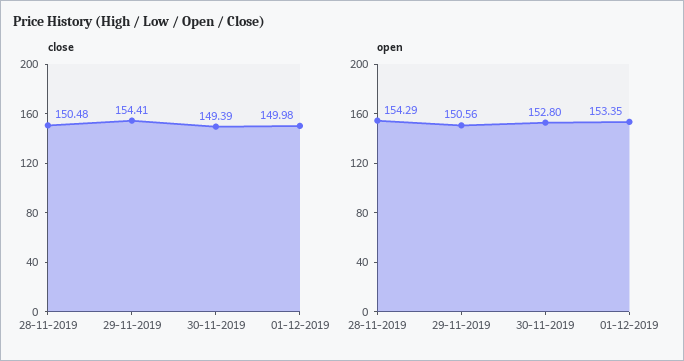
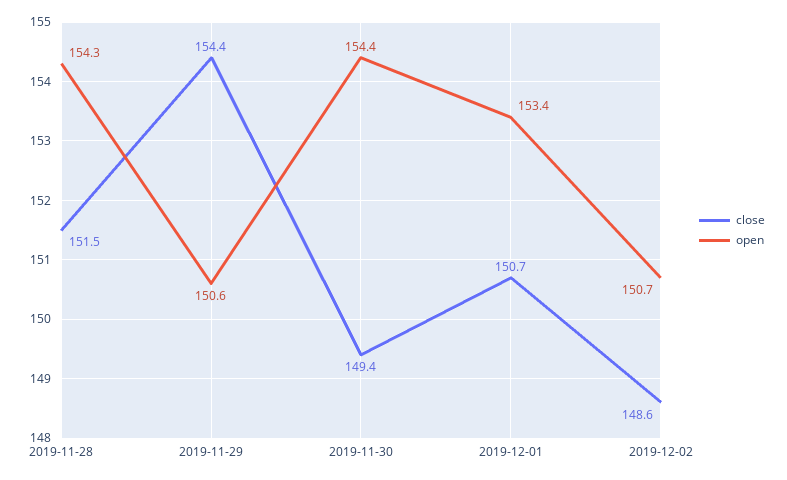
close, 28-11-2019: 150.48 -> 151.5
close, 01-12-2019: 149.98 -> 150.7
open, 30-11-2019: 152.8 -> 154.4
close, 2019-12-02: none -> 148.6
open, 2019-12-02: none -> 150.7

